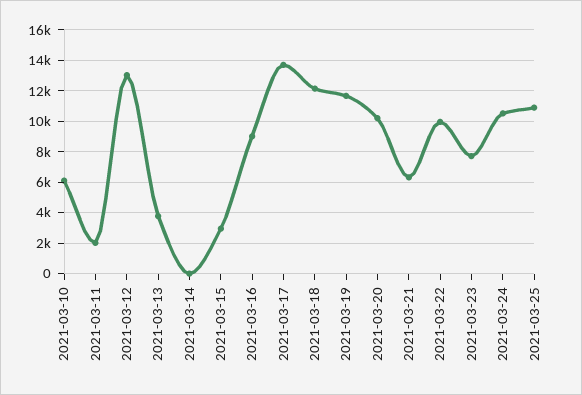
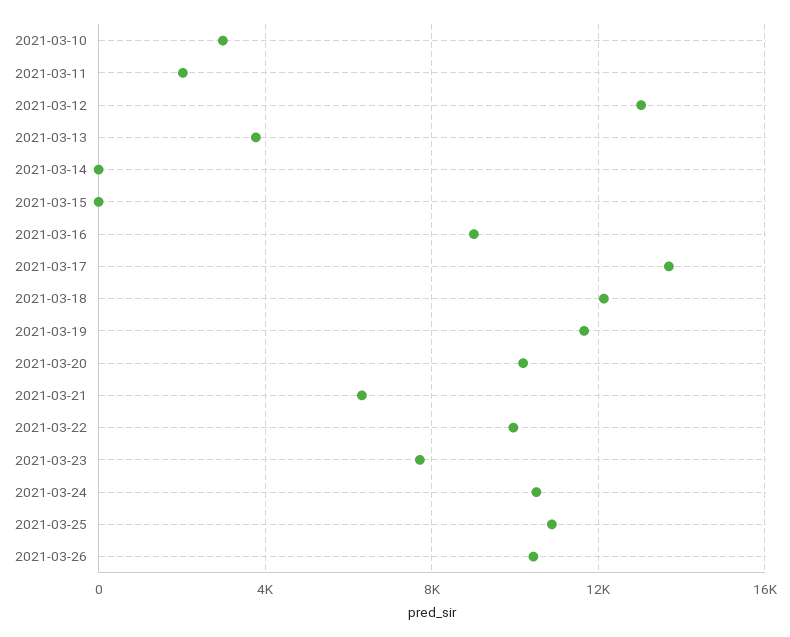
2021-03-10: 6000 -> 3000
2021-03-15: 3000 -> 0
2021-03-26: none -> 10500

